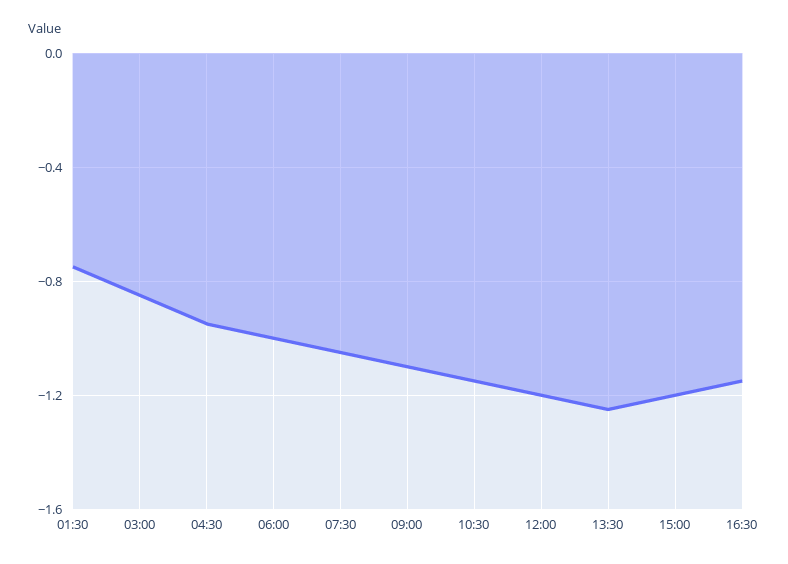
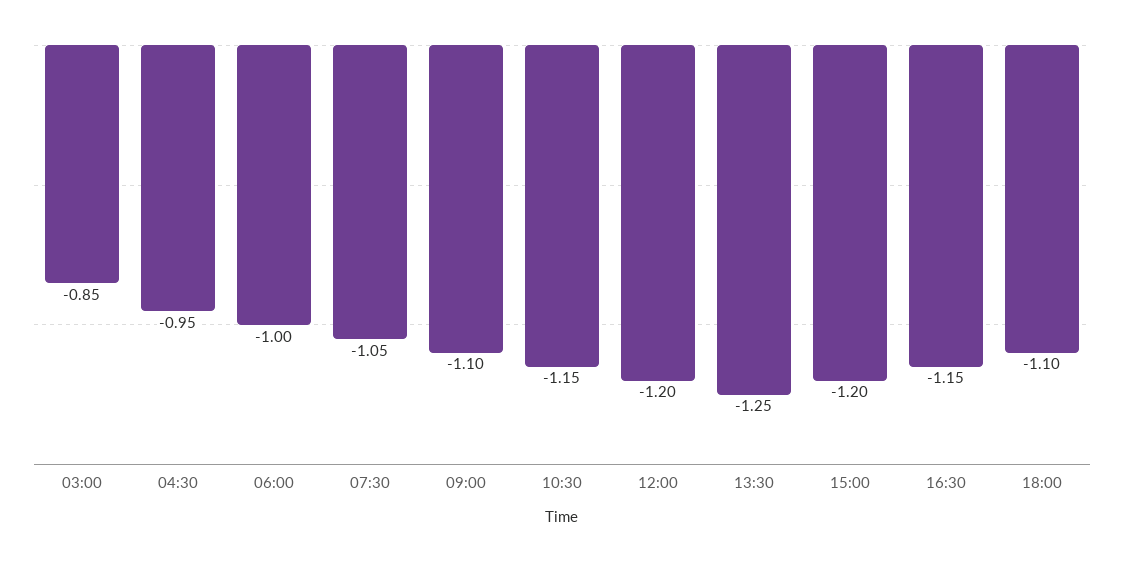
01:30: -0.75 -> none
18:00: none -> -1.1

